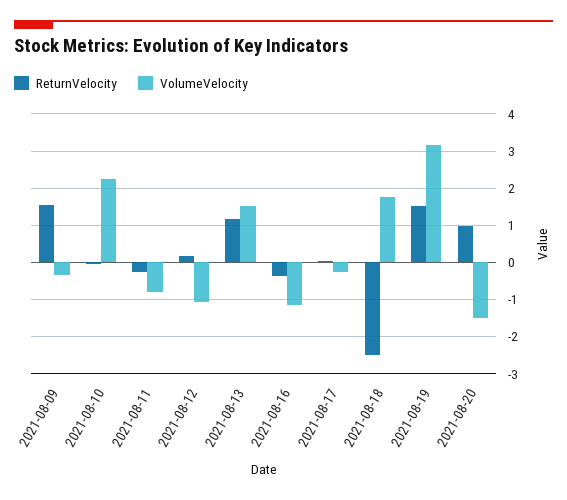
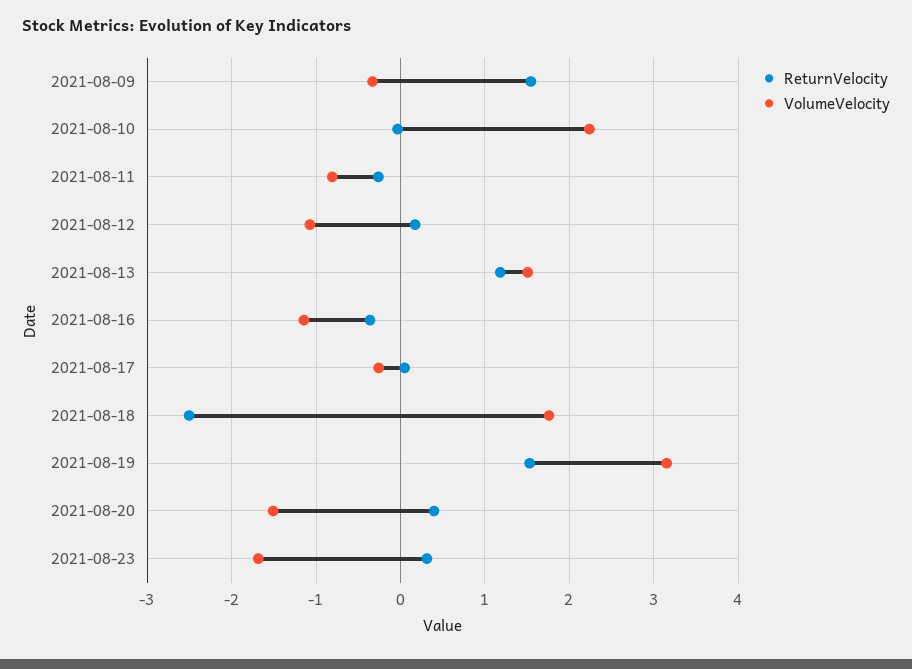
ReturnVelocity, 2021-08-20: 1 -> 0.4
ReturnVelocity, 2021-08-23: none -> 0.3
VolumeVelocity, 2021-08-23: none -> -1.7

